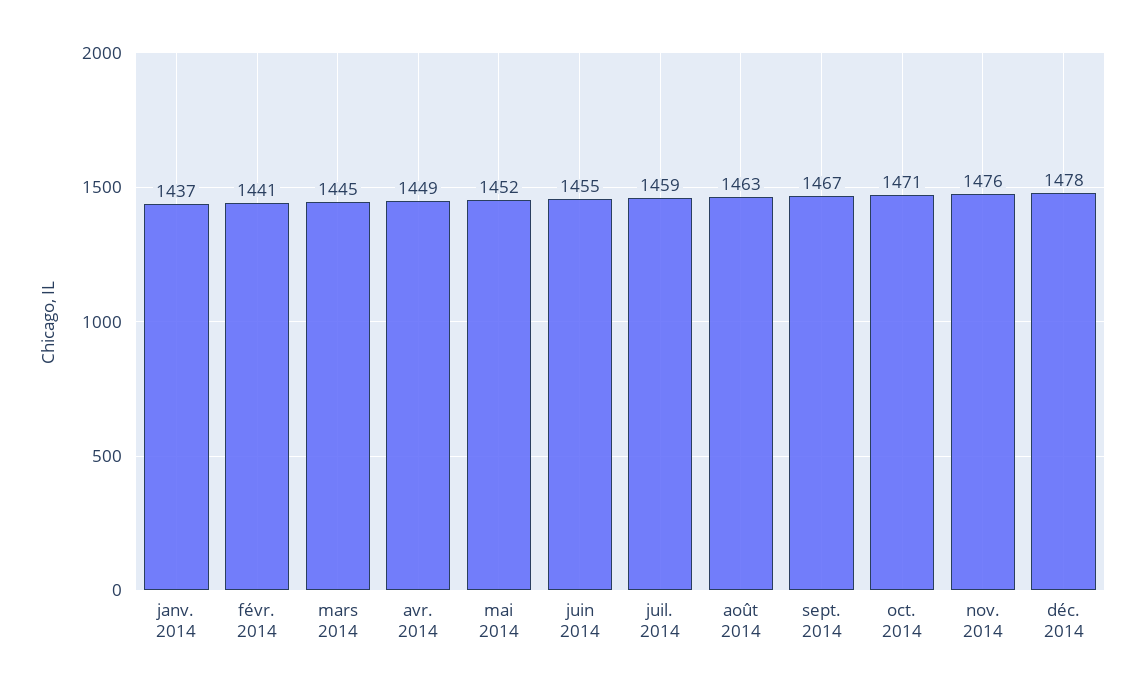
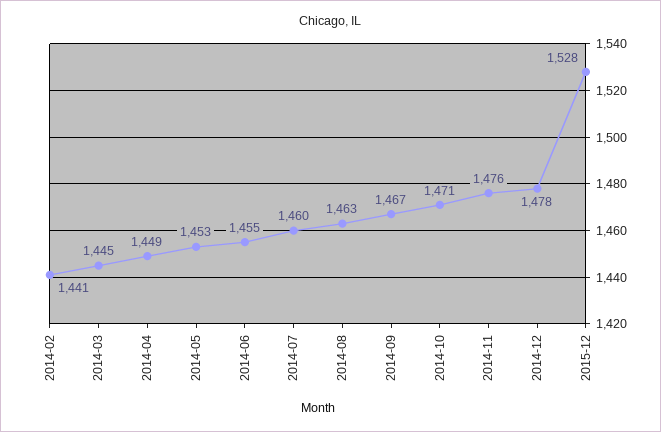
janv. 2014: 1437 -> none
mai 2014: 1452 -> 1453
juil. 2014: 1459 -> 1460
2015-12: none -> 1528

